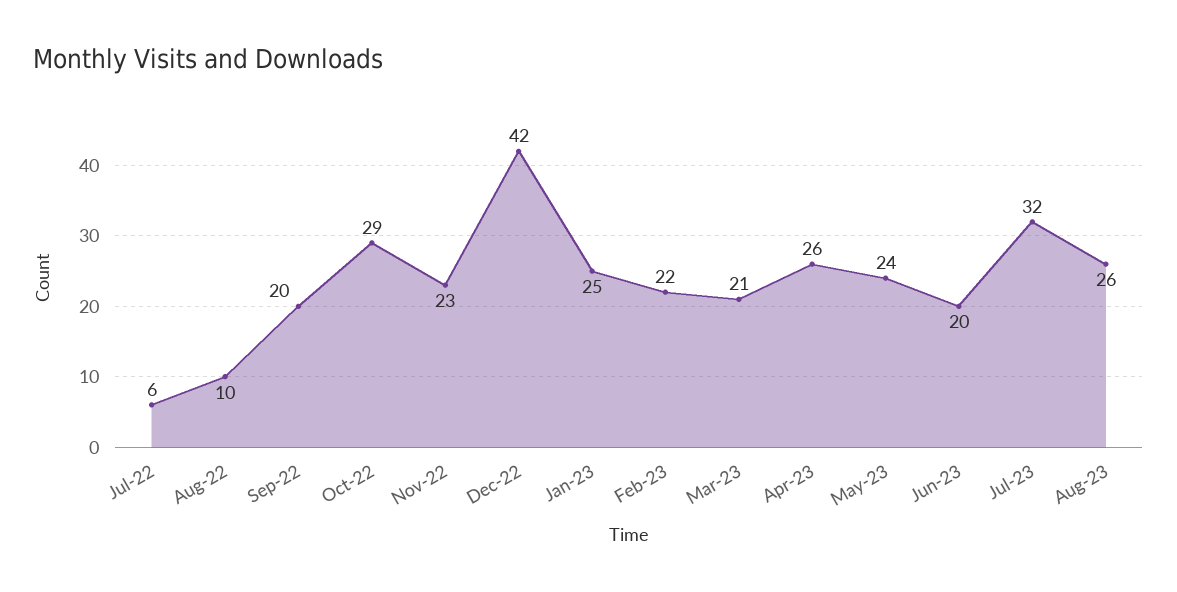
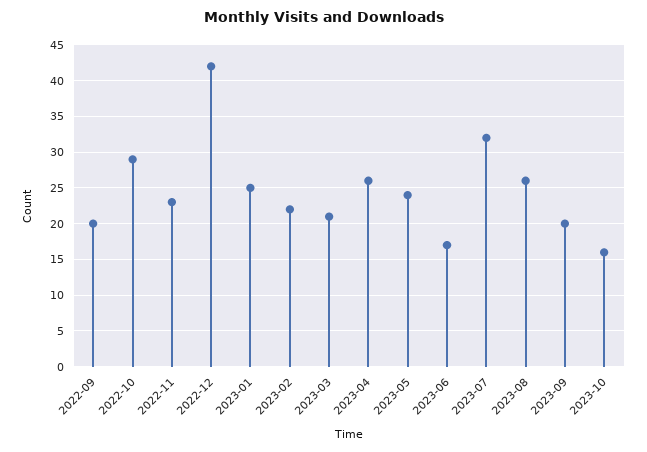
Jul-22: 6 -> none
Aug-22: 10 -> none
Jun-23: 20 -> 17
2023-09: none -> 20
2023-10: none -> 16

